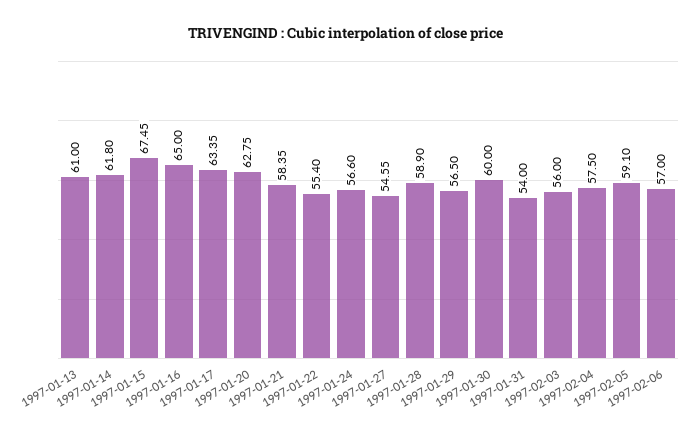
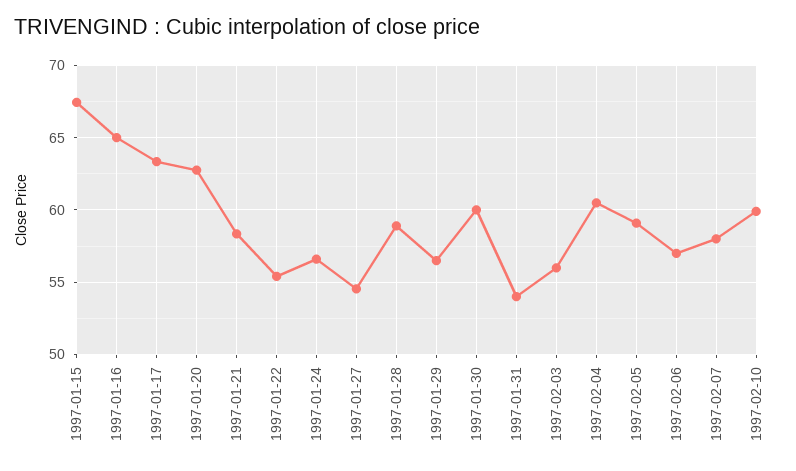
1997-01-13: 61 -> none
1997-01-14: 61.8 -> none
1997-02-04: 57.5 -> 60.5
1997-02-07: none -> 58
1997-02-10: none -> 60

